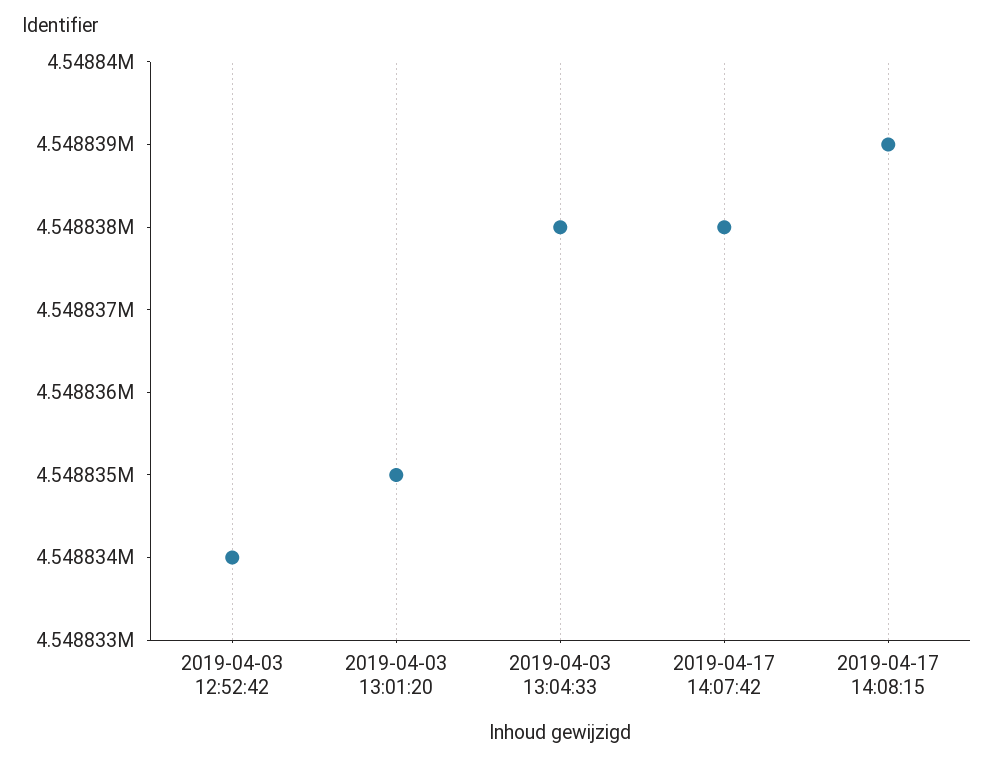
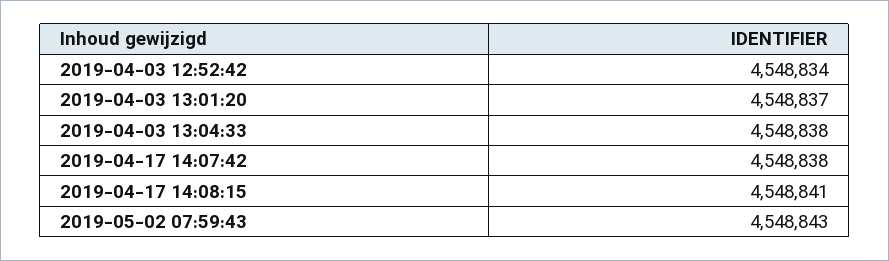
2019-04-03 13:01:20: 4548835 -> 4548837
2019-04-17 14:08:15: 4548839 -> 4548841
2019-05-02 07:59:43: none -> 4548843

